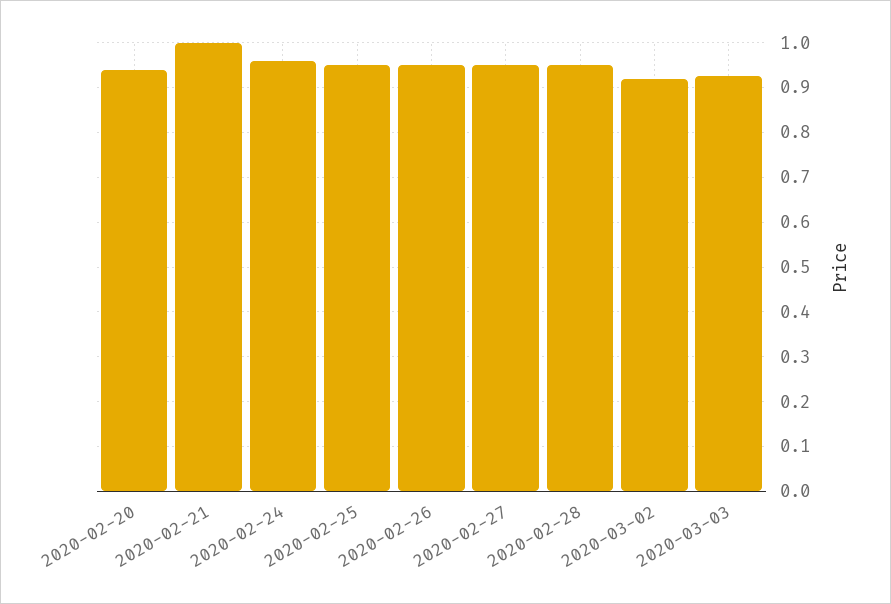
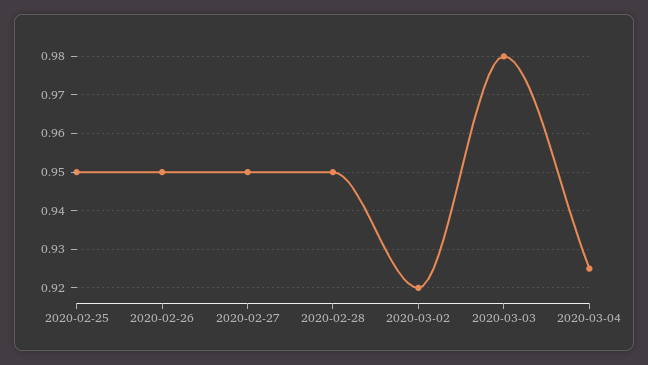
2020-02-20: 0.94 -> none
2020-02-21: 1 -> none
2020-02-24: 0.96 -> none
2020-03-03: 0.92 -> 0.98
2020-03-04: none -> 0.925

